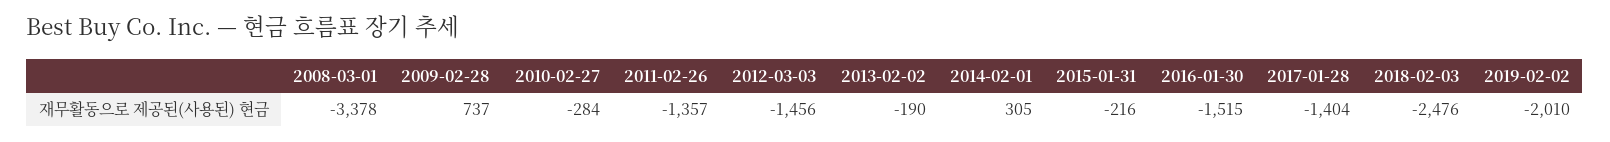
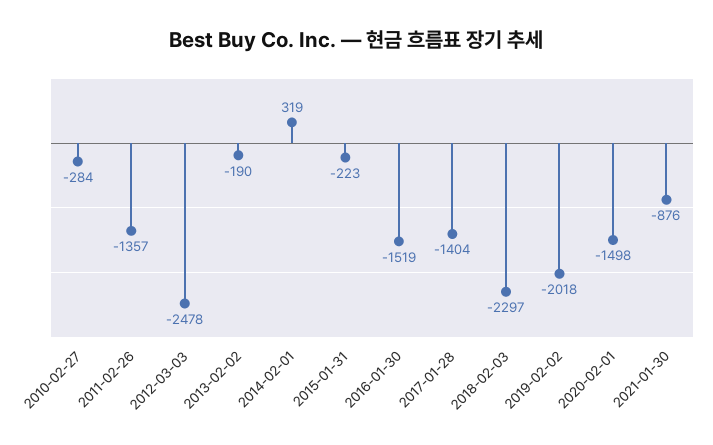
2008-03-01: -3378 -> none
2009-02-28: 737 -> none
2012-03-03: -1456 -> -2478
2014-02-01: 305 -> 319
2015-01-31: -216 -> -223
2016-01-30: -1515 -> -1519
2018-02-03: -2476 -> -2297
2019-02-02: -2010 -> -2018
2020-02-01: none -> -1498
2021-01-30: none -> -876

